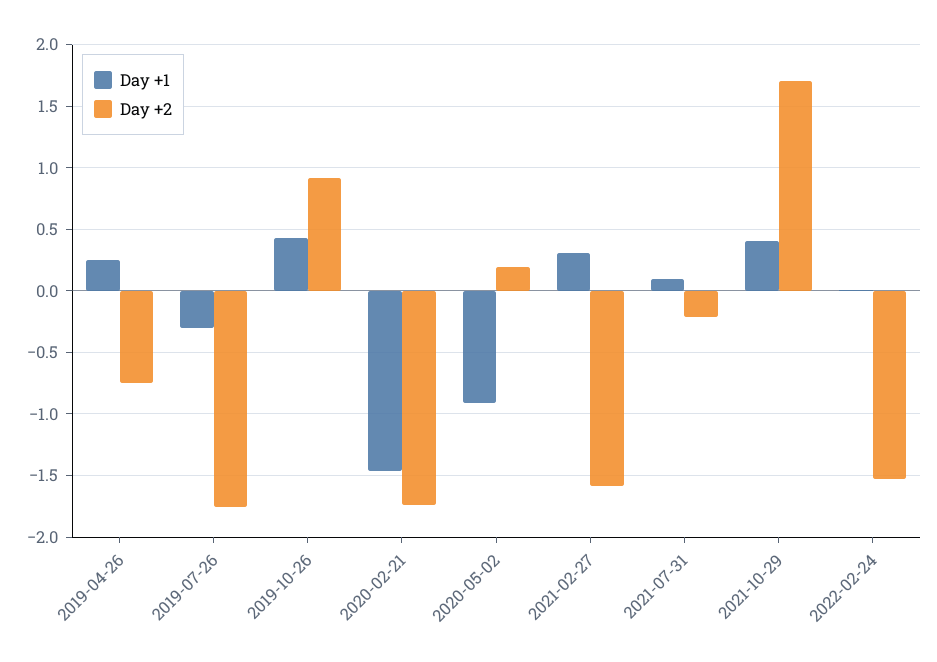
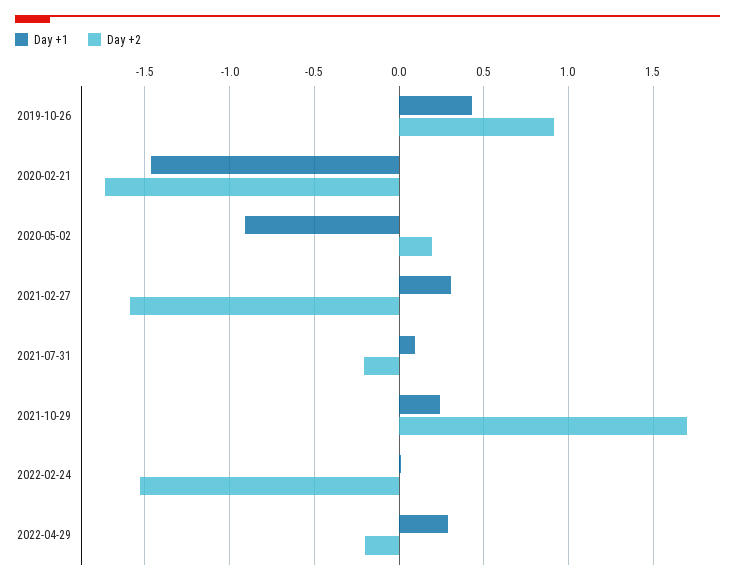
Day +1, 2019-04-26: 0.25 -> none
Day +2, 2019-04-26: -0.75 -> none
Day +1, 2019-07-26: -0.3 -> none
Day +2, 2019-07-26: -1.75 -> none
Day +1, 2021-10-29: 0.4 -> 0.25
Day +1, 2022-04-29: none -> 0.3
Day +2, 2022-04-29: none -> -0.2

